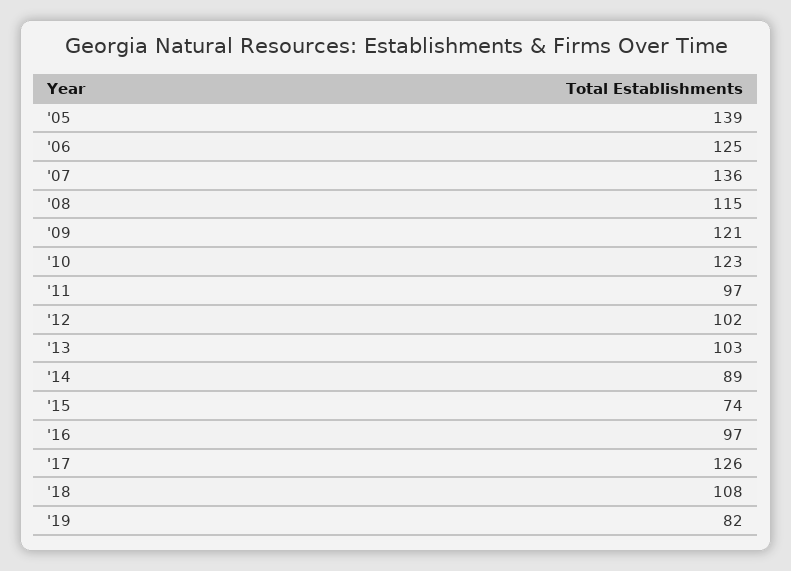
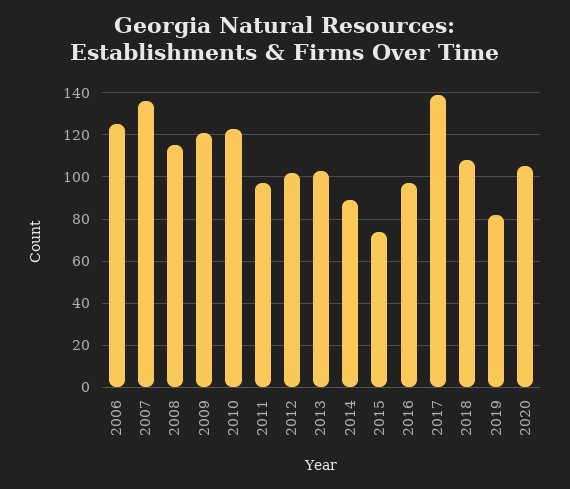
'05: 139 -> none
'17: 126 -> 140
2020: none -> 105

